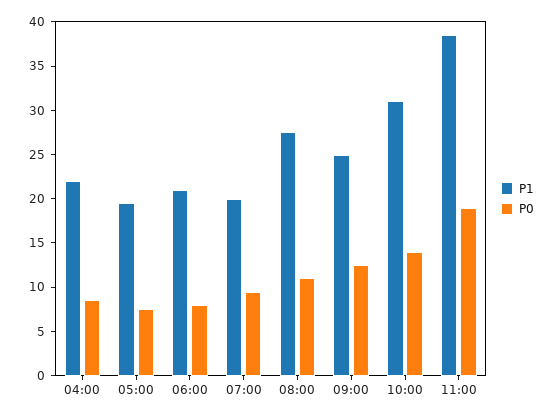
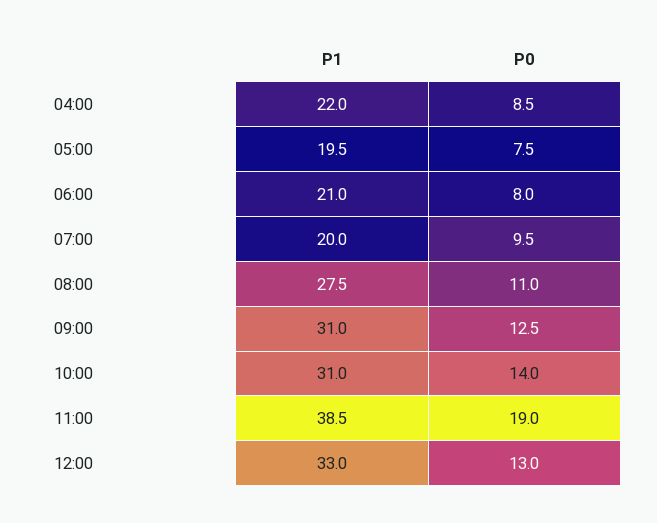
P1, 09:00: 25 -> 31
P1, 12:00: none -> 33
P0, 12:00: none -> 13

